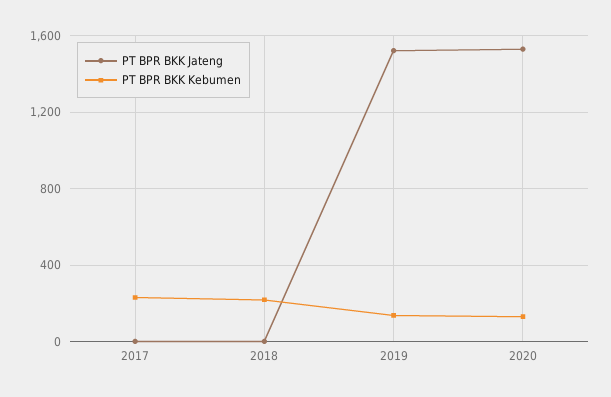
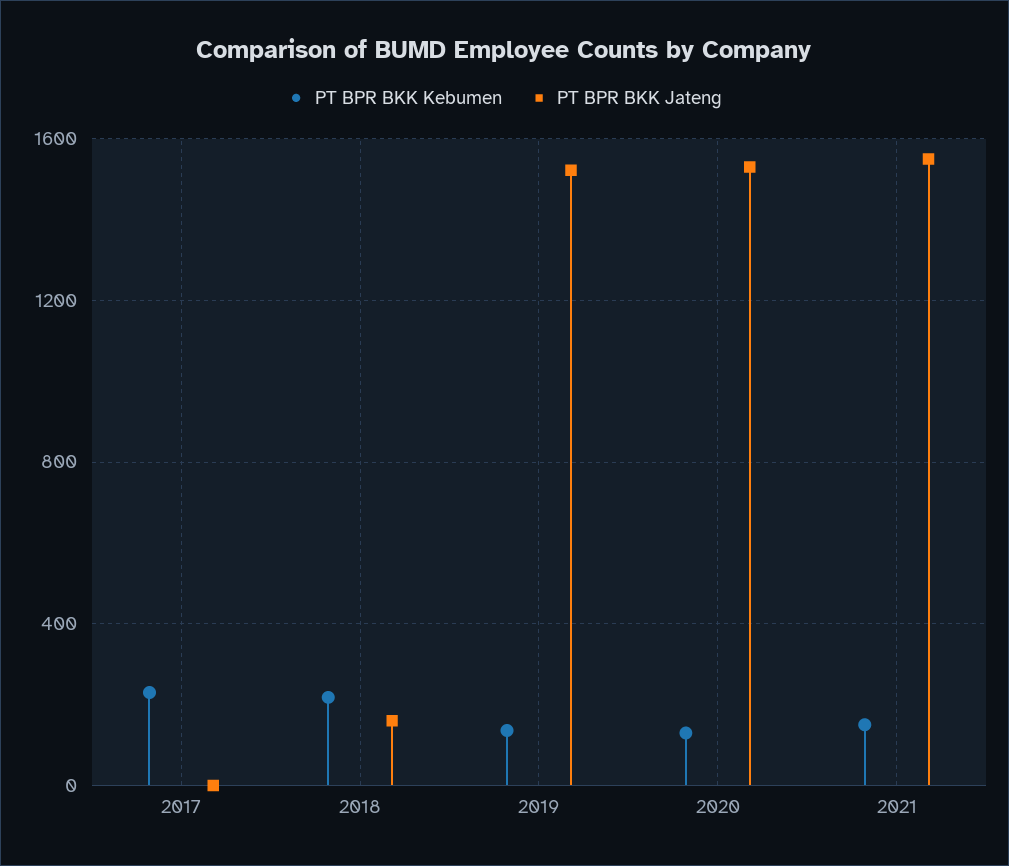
PT BPR BKK Jateng, 2018: 0 -> 150
PT BPR BKK Kebumen, 2021: none -> 150
PT BPR BKK Jateng, 2021: none -> 1550

